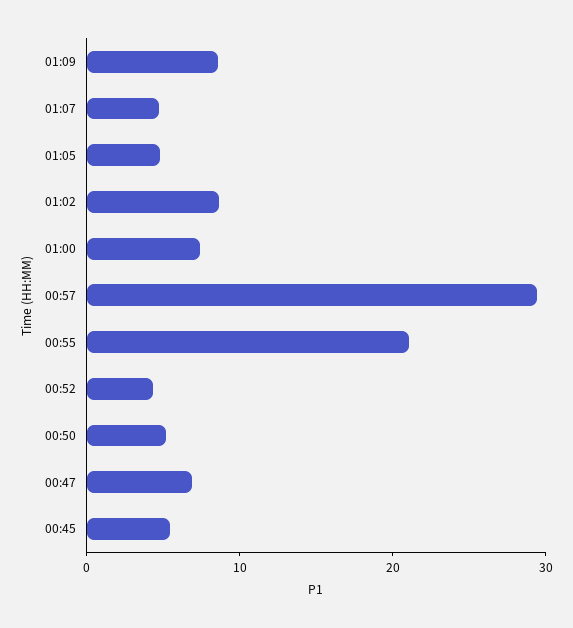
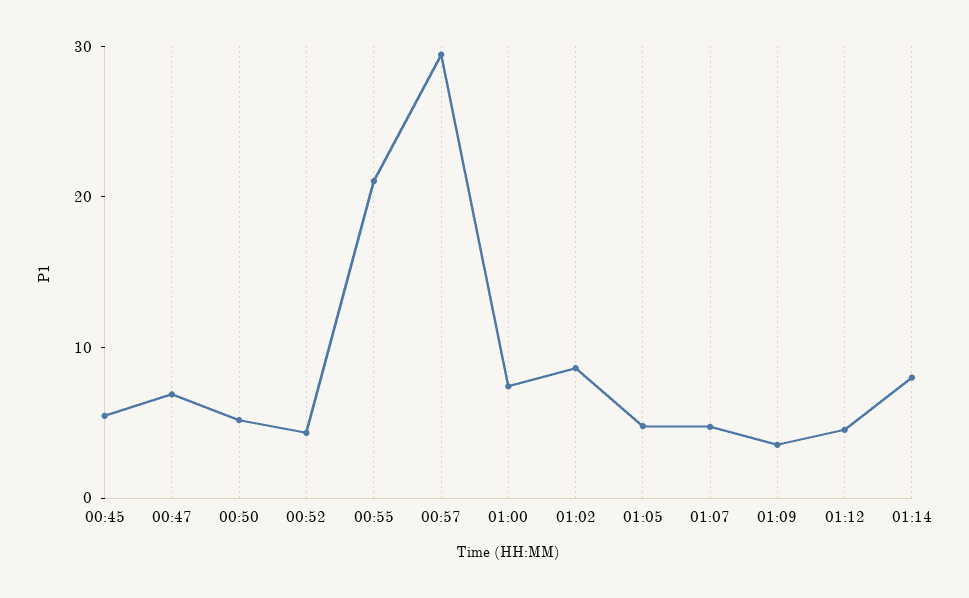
01:09: 8 -> 4
01:12: none -> 4
01:14: none -> 8

